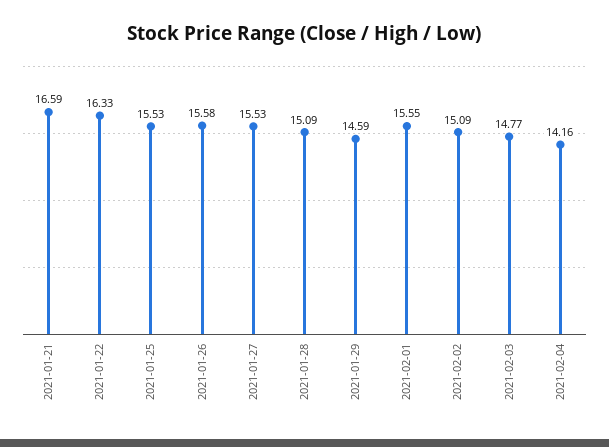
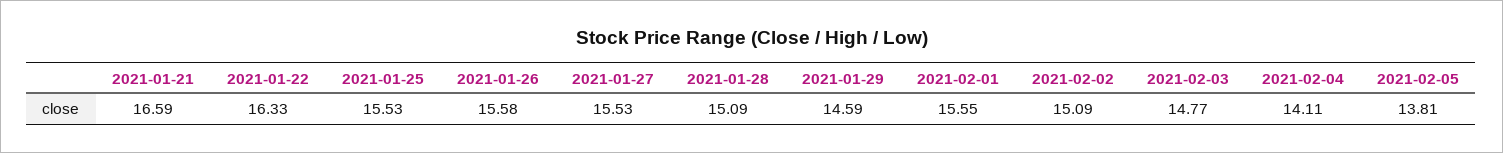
2021-02-04: 14.16 -> 14.11
2021-02-05: none -> 13.81

